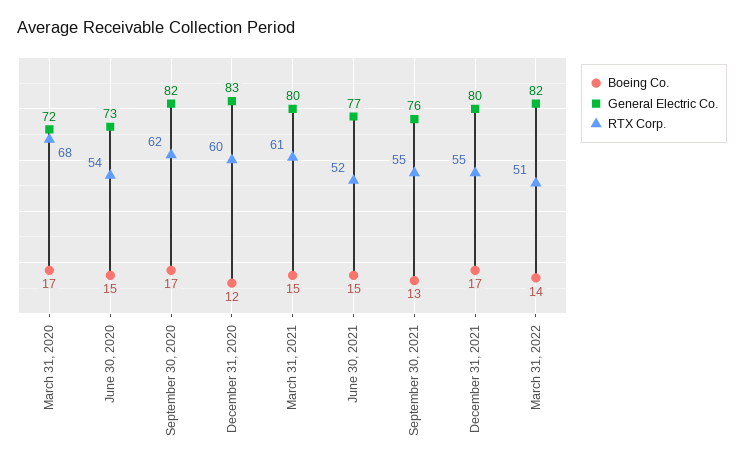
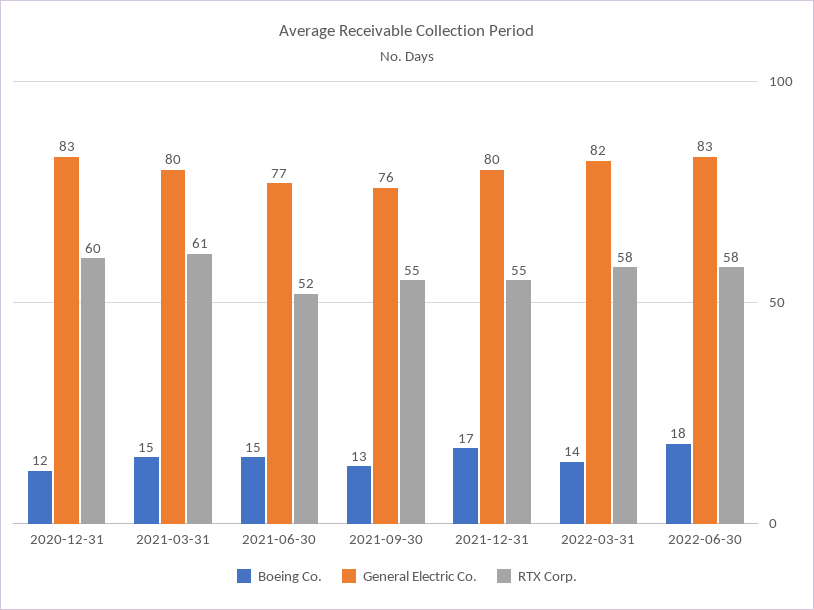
Boeing Co., March 31, 2020: 17 -> none
General Electric Co., March 31, 2020: 72 -> none
RTX Corp., March 31, 2020: 68 -> none
Boeing Co., June 30, 2020: 15 -> none
General Electric Co., June 30, 2020: 73 -> none
RTX Corp., June 30, 2020: 54 -> none
Boeing Co., September 30, 2020: 17 -> none
General Electric Co., September 30, 2020: 82 -> none
RTX Corp., September 30, 2020: 62 -> none
RTX Corp., March 31, 2022: 51 -> 58
Boeing Co., 2022-06-30: none -> 18
General Electric Co., 2022-06-30: none -> 83
RTX Corp., 2022-06-30: none -> 58

